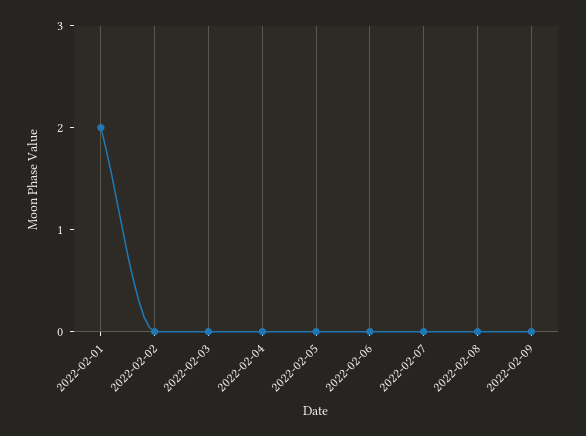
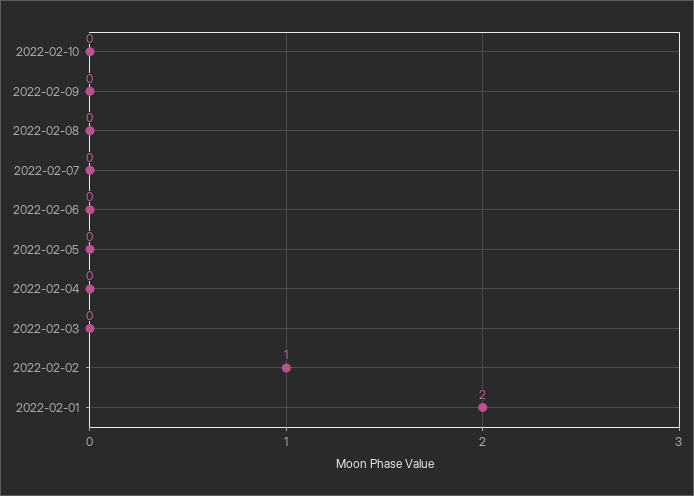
2022-02-02: 0 -> 1
2022-02-10: none -> 0

